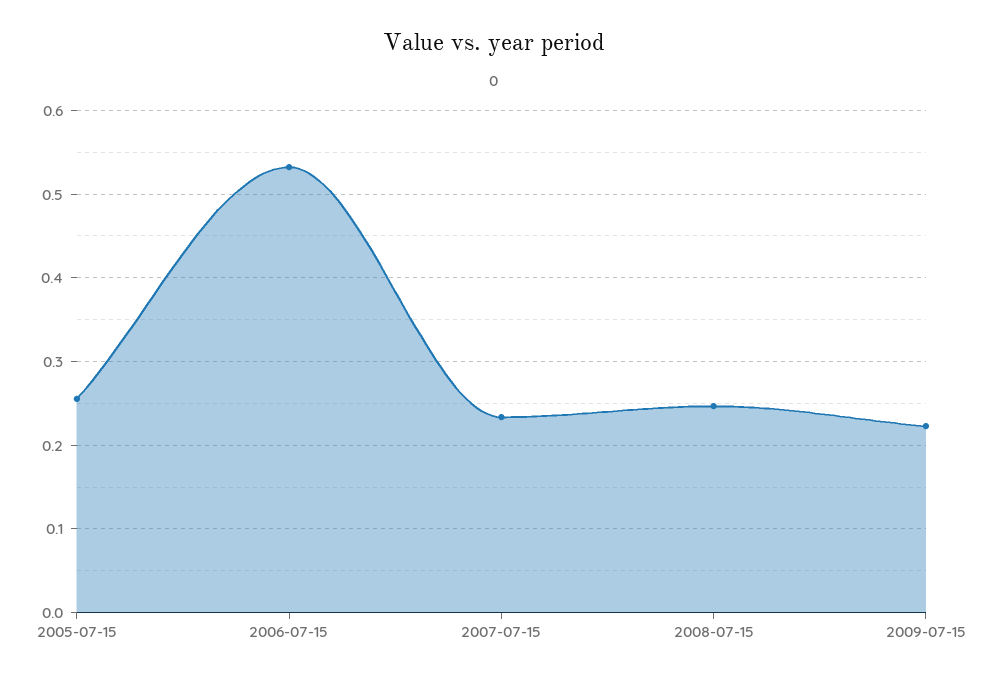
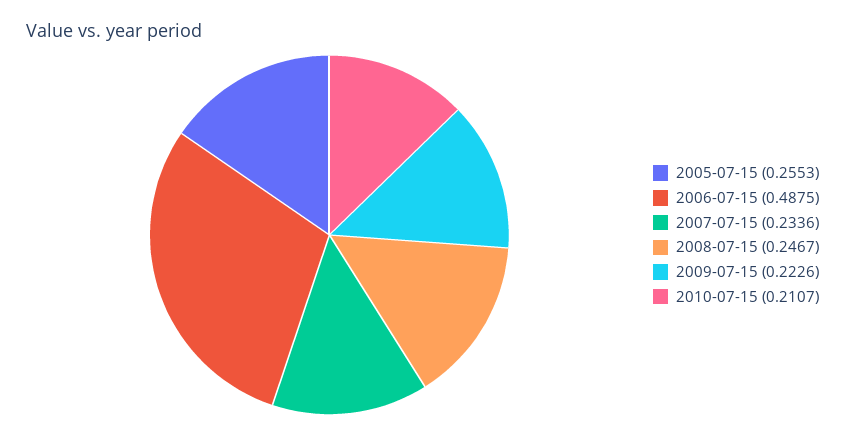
2006-07-15: 0.53 -> 0.4875
2010-07-15: none -> 0.2107

